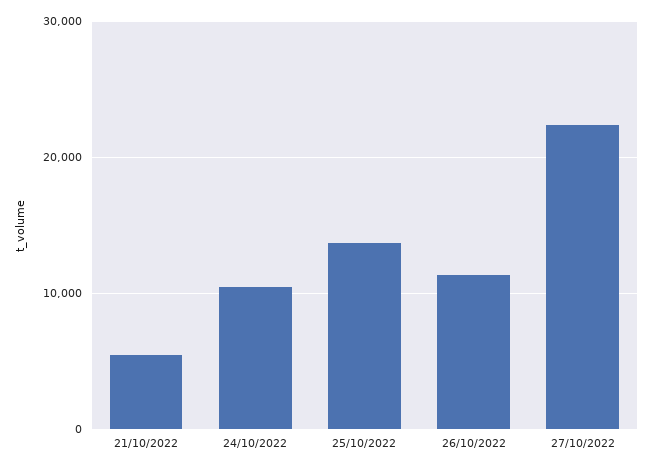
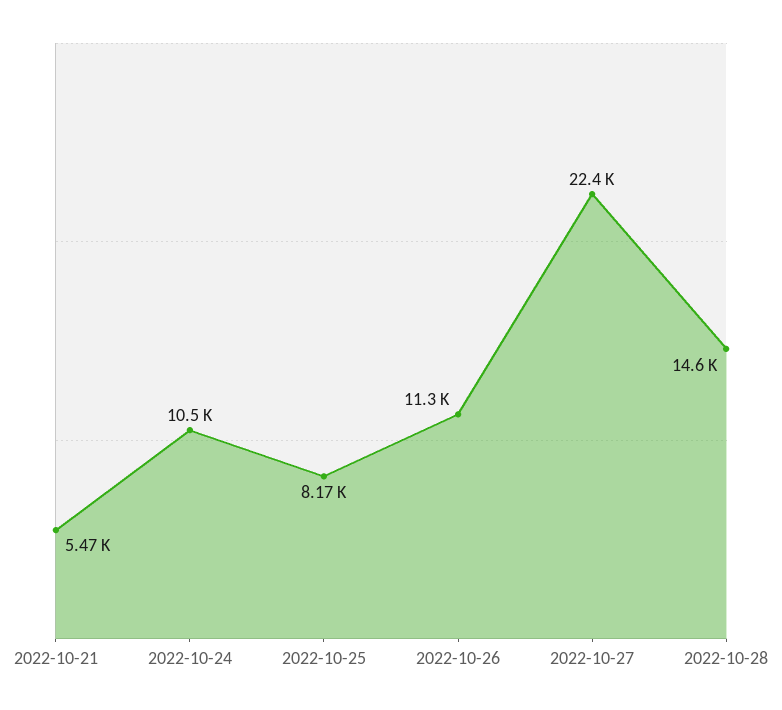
25/10/2022: 14000 -> 8170
2022-10-28: none -> 14600

